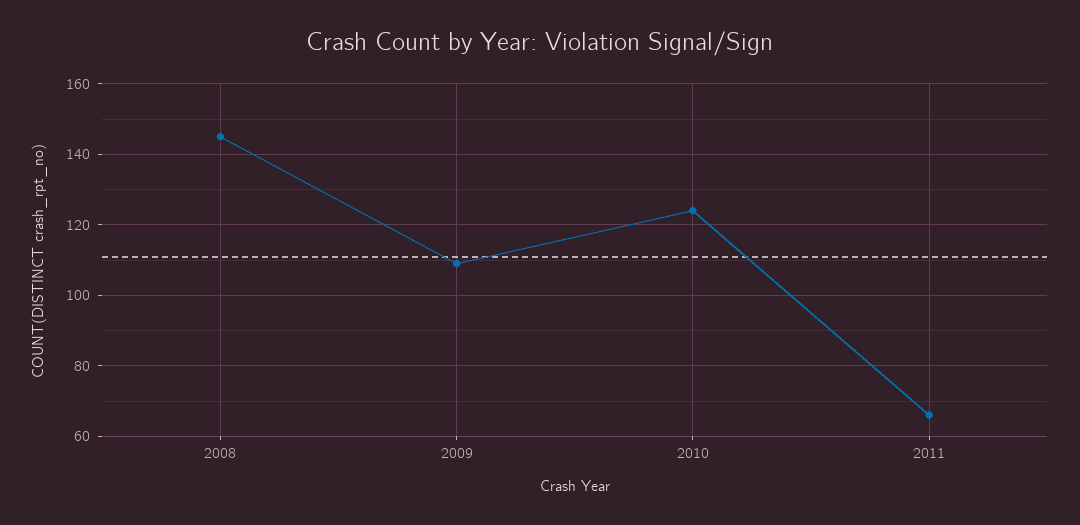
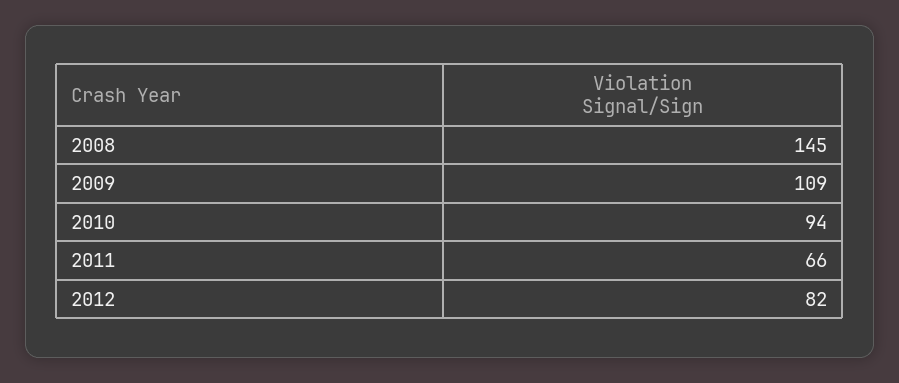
2010: 125 -> 94
2012: none -> 82

